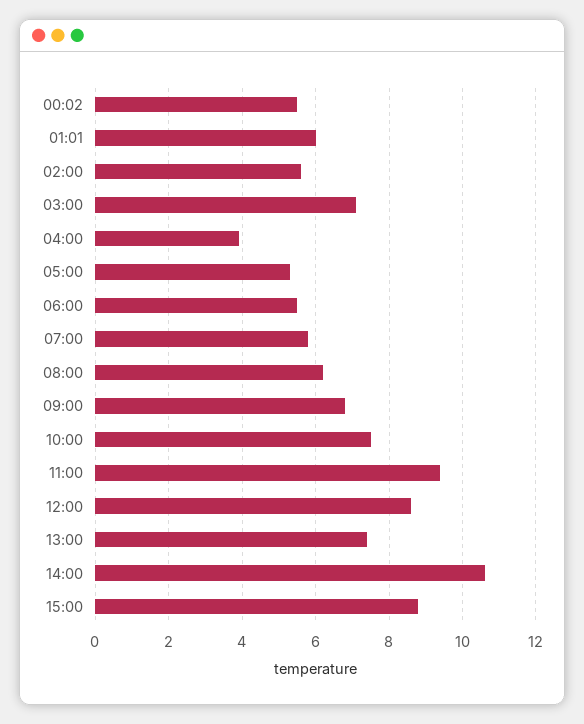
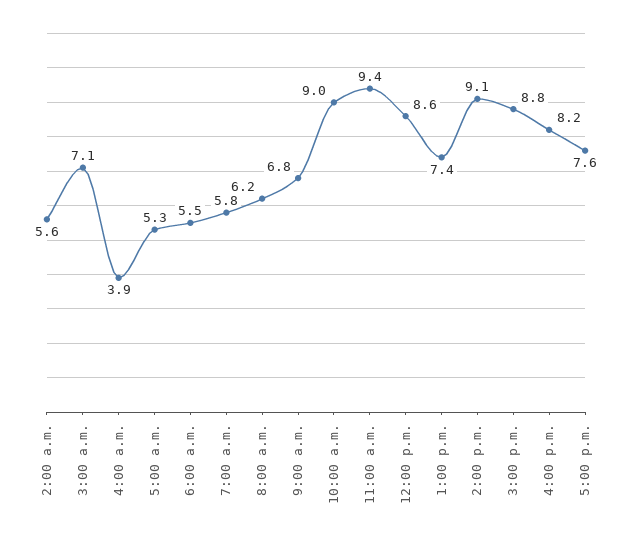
00:02: 5.5 -> none
01:01: 6 -> none
10:00: 7.5 -> 9
14:00: 10.5 -> 9.1
4:00 p.m.: none -> 8.2
5:00 p.m.: none -> 7.6

